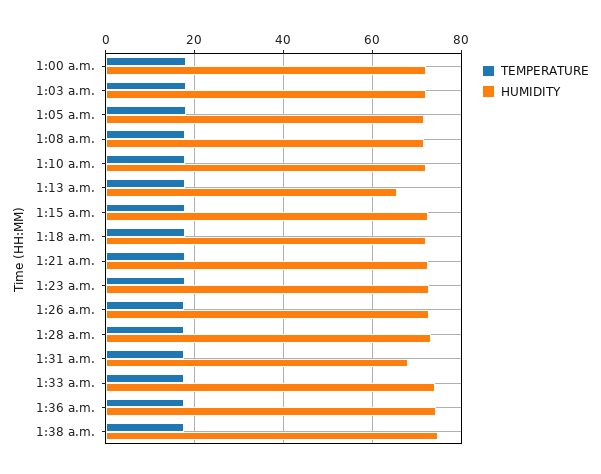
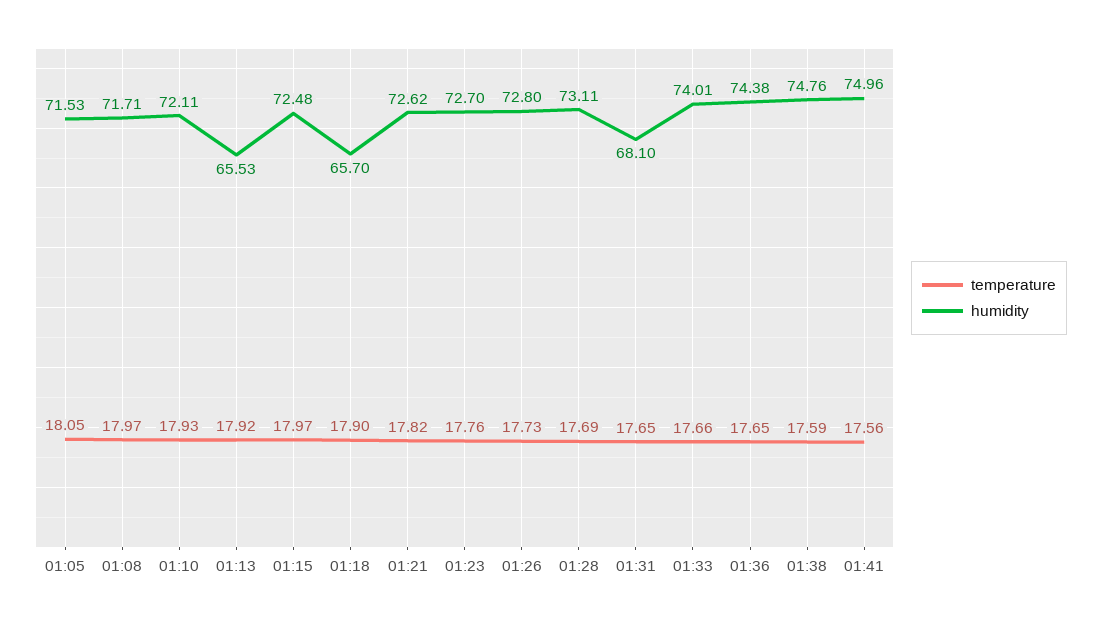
TEMPERATURE, 1:00 a.m.: 18 -> none
HUMIDITY, 1:00 a.m.: 72 -> none
TEMPERATURE, 1:03 a.m.: 18 -> none
HUMIDITY, 1:03 a.m.: 72 -> none
HUMIDITY, 1:18 a.m.: 72 -> 65.7
TEMPERATURE, 01:41: none -> 17.56
HUMIDITY, 01:41: none -> 74.96

